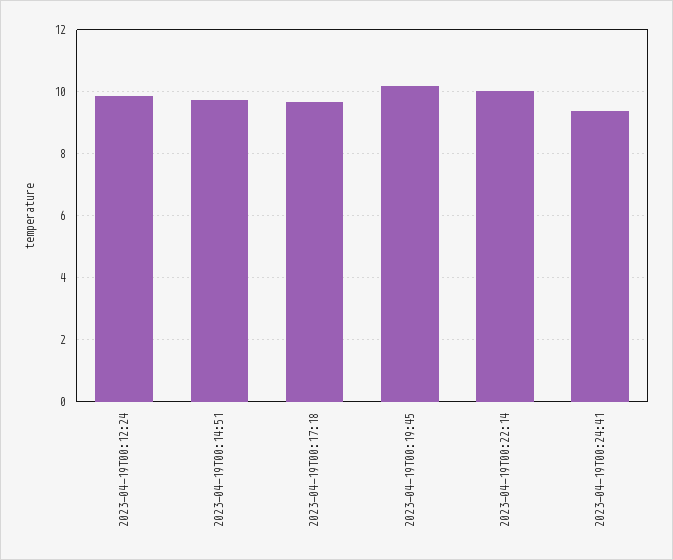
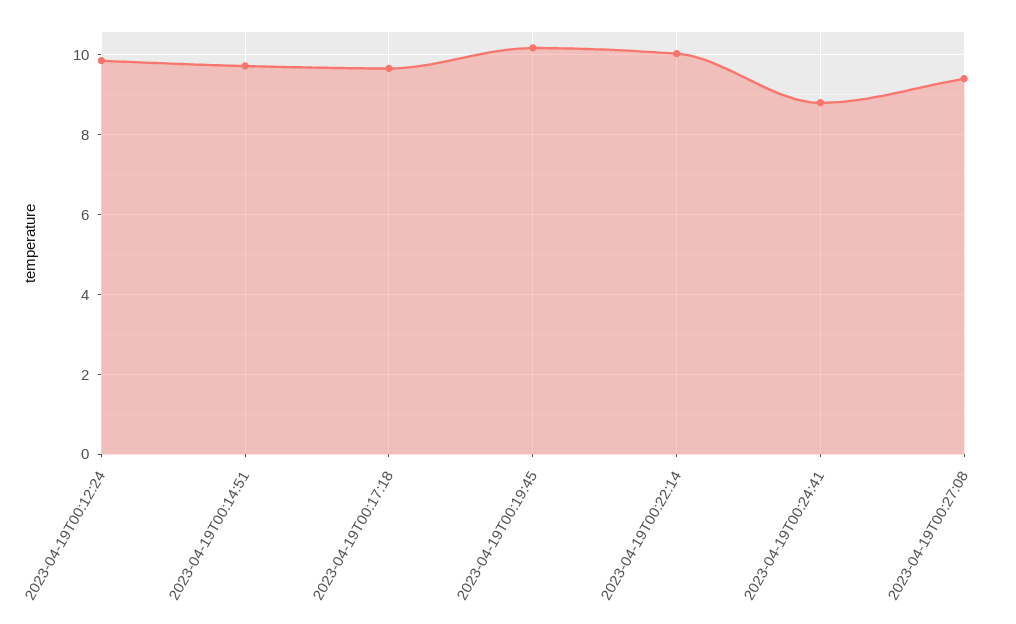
2023-04-19T00:24:41: 9.4 -> 8.8
2023-04-19T00:27:08: none -> 9.4

